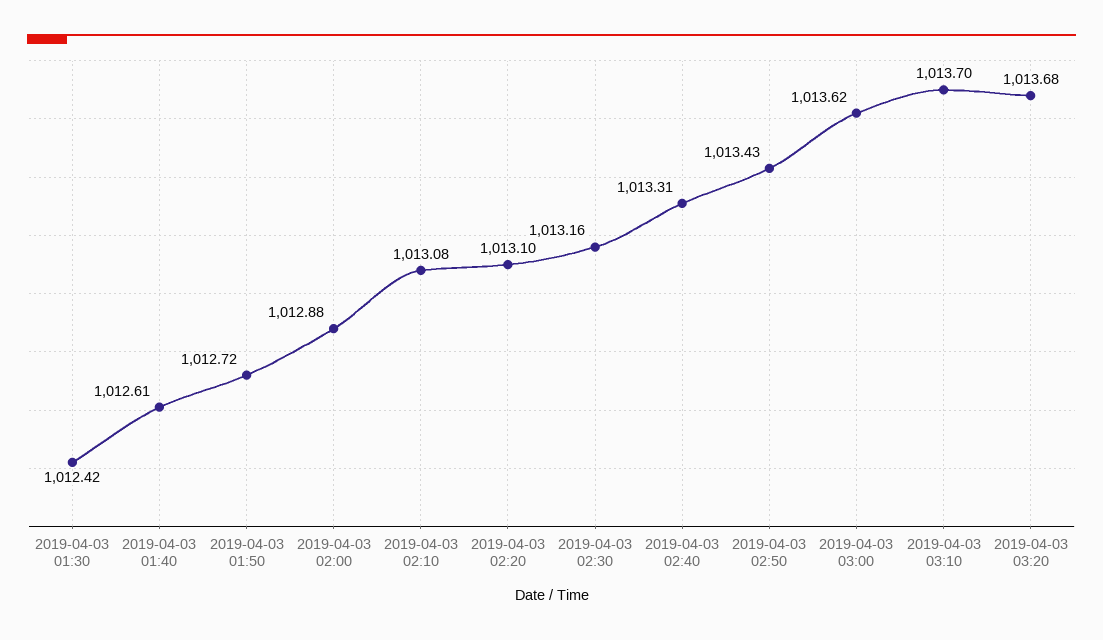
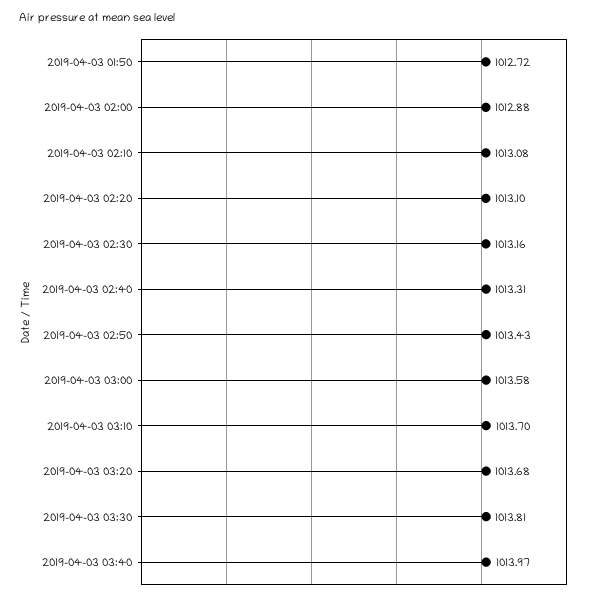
2019-04-03 01:30: 1012.42 -> none
2019-04-03 01:40: 1012.61 -> none
2019-04-03 03:00: 1013.62 -> 1013.58
2019-04-03 03:30: none -> 1013.81
2019-04-03 03:40: none -> 1013.97

